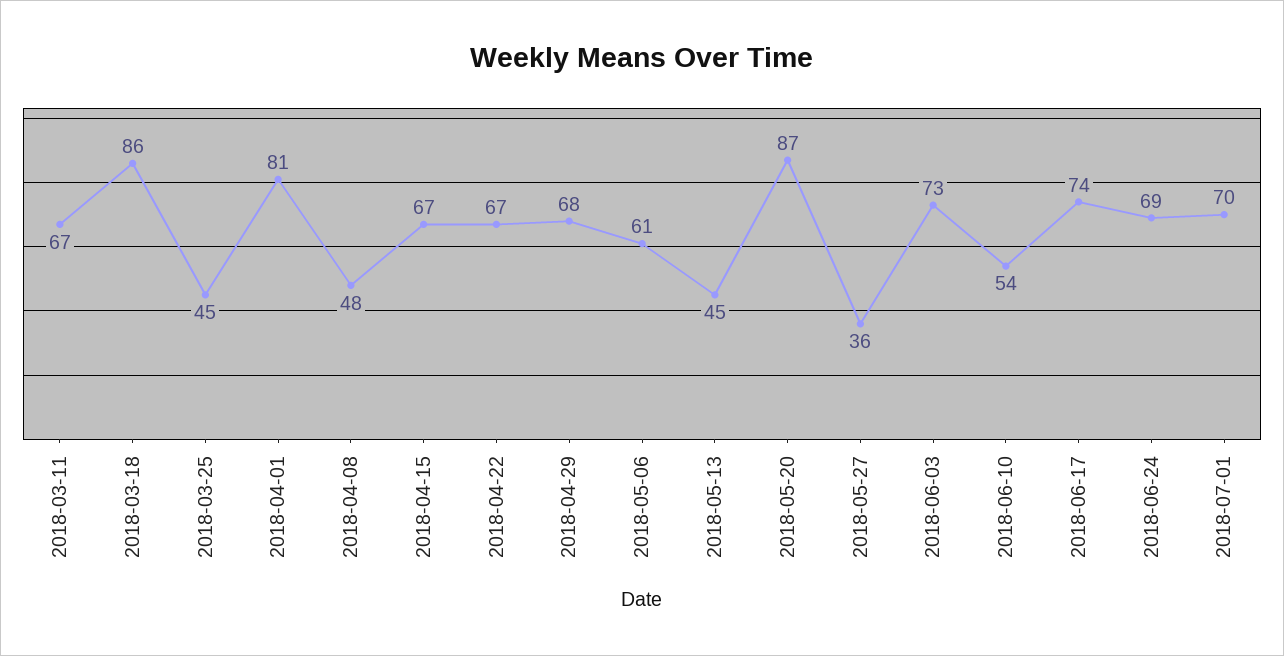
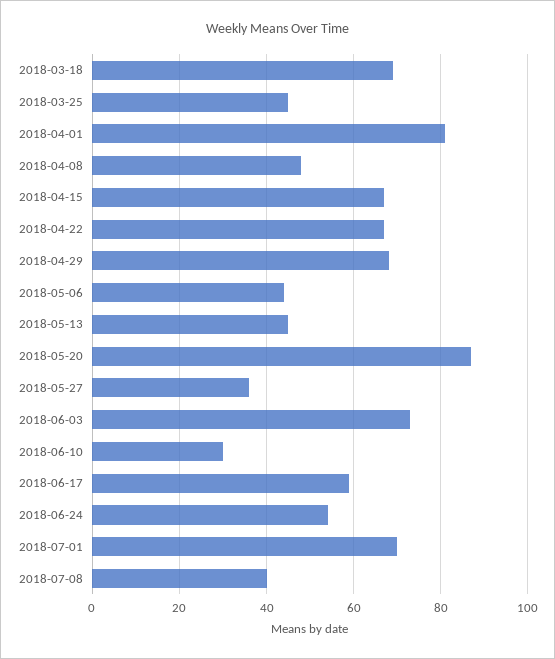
2018-03-11: 67 -> none
2018-03-18: 86 -> 70
2018-05-06: 61 -> 45
2018-06-10: 54 -> 30
2018-06-17: 74 -> 60
2018-06-24: 69 -> 55
2018-07-08: none -> 40

